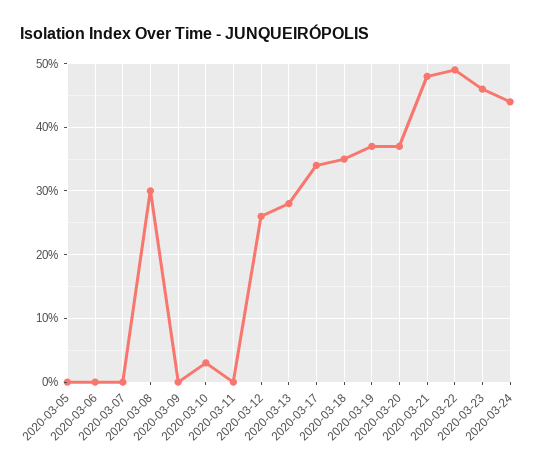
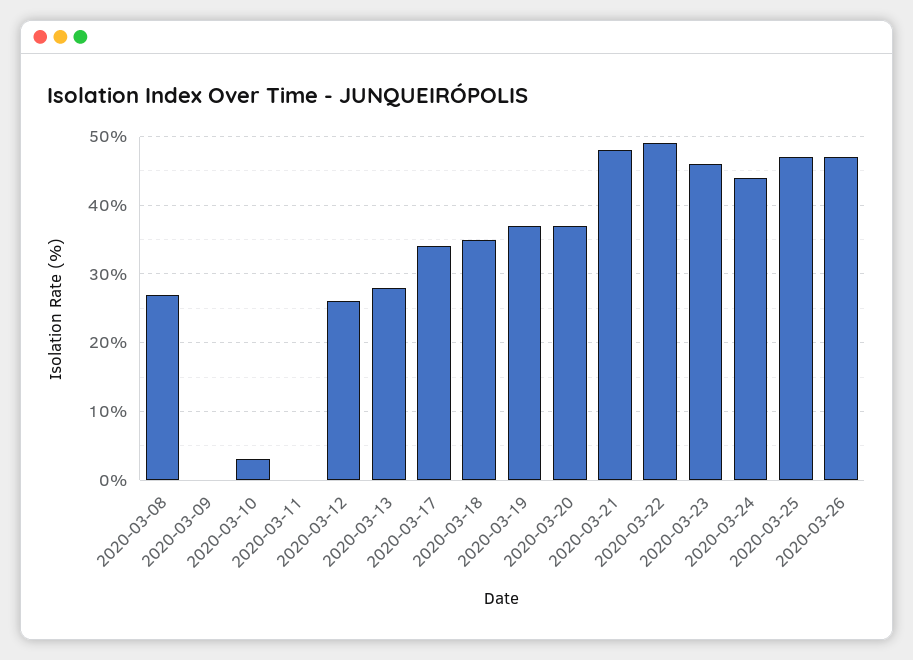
2020-03-05: 0 -> none
2020-03-06: 0 -> none
2020-03-07: 0 -> none
2020-03-08: 30 -> 27
2020-03-25: none -> 47
2020-03-26: none -> 47

